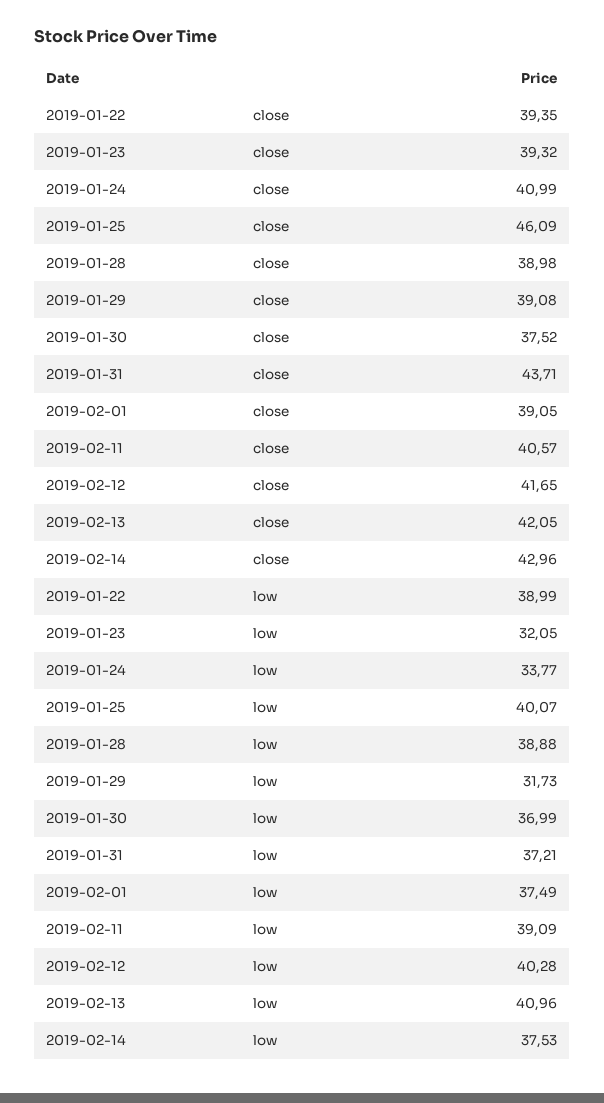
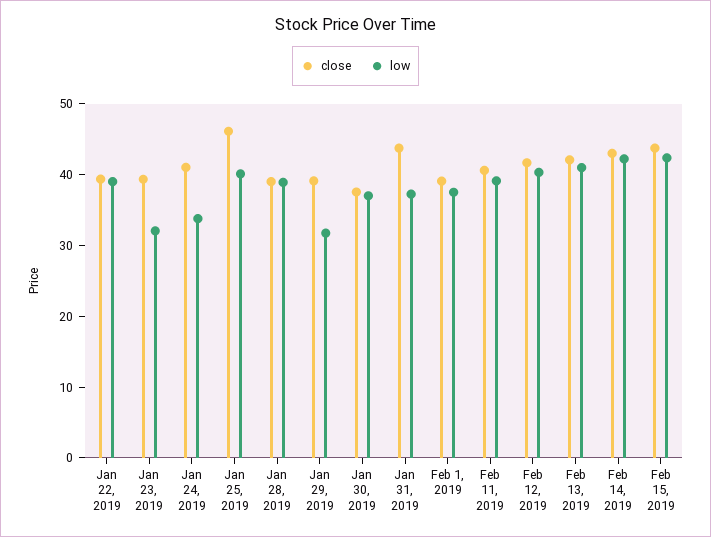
low, 2019-02-14: 37.53 -> 42
close, Feb 15, 2019: none -> 44
low, Feb 15, 2019: none -> 42

